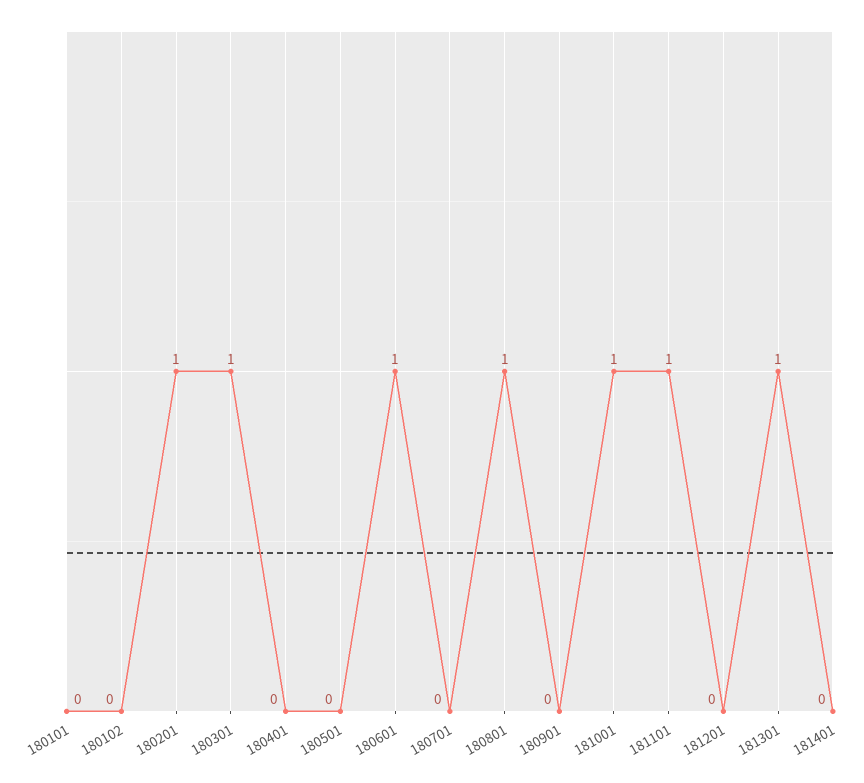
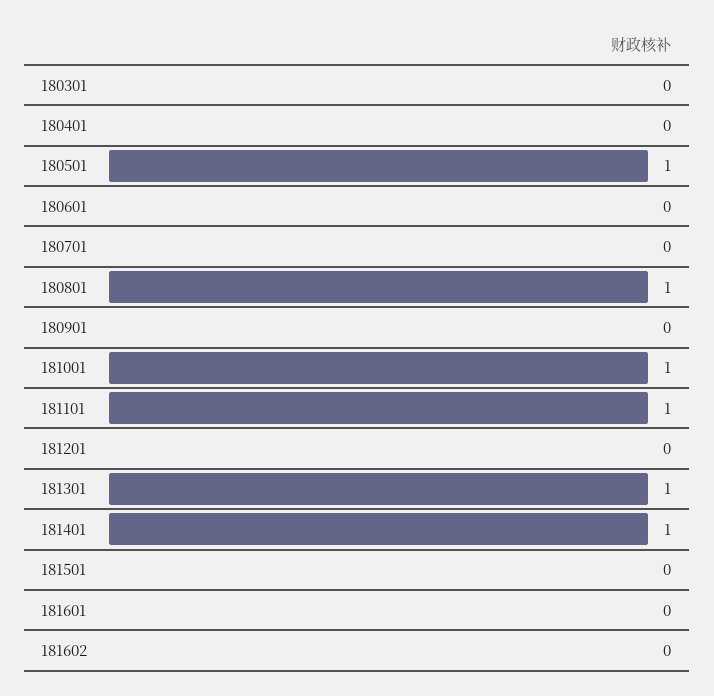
180101: 0 -> none
180102: 0 -> none
180201: 1 -> none
180301: 1 -> 0
180501: 0 -> 1
180601: 1 -> 0
181401: 0 -> 1
181501: none -> 0
181601: none -> 0
181602: none -> 0

